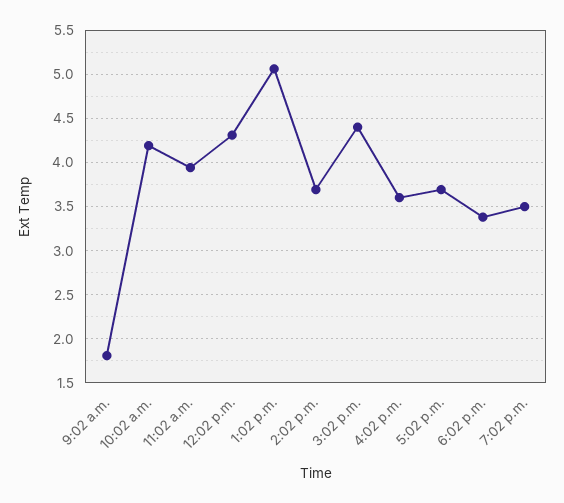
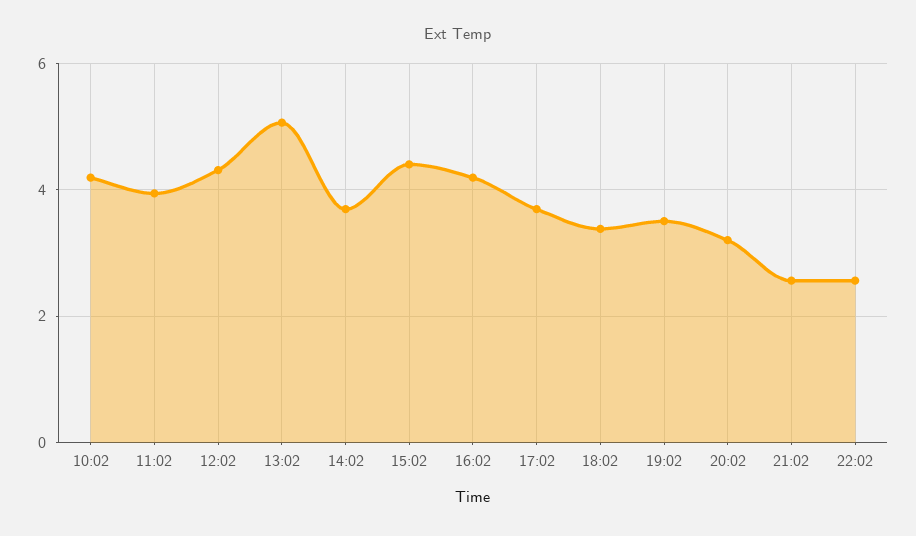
9:02 a.m.: 1.8 -> none
4:02 p.m.: 3.6 -> 4.2
20:02: none -> 3.2
21:02: none -> 2.6
22:02: none -> 2.6

